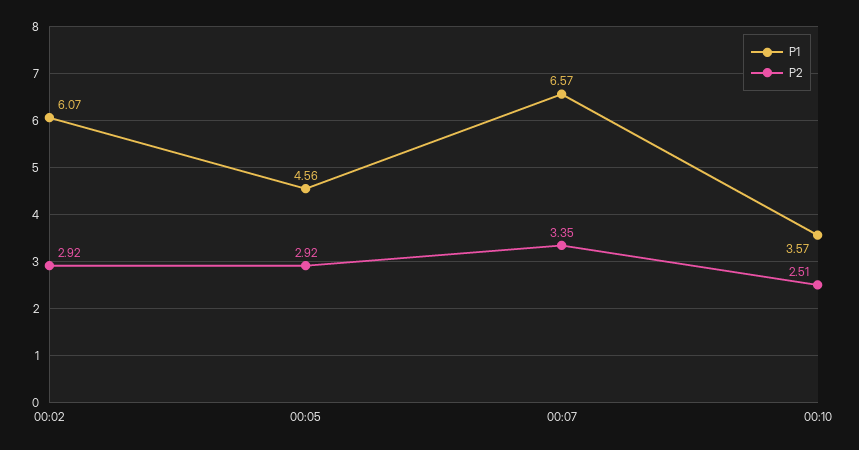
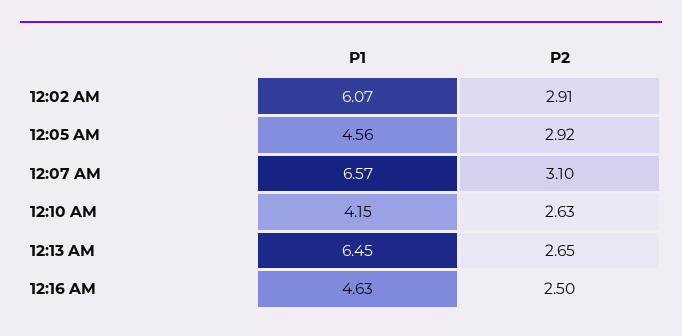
P2, 00:02: 2.92 -> 2.91
P2, 00:07: 3.35 -> 3.1
P1, 00:10: 3.57 -> 4.15
P2, 00:10: 2.51 -> 2.63
P1, 12:13 AM: none -> 6.45
P2, 12:13 AM: none -> 2.65
P1, 12:16 AM: none -> 4.63
P2, 12:16 AM: none -> 2.5

